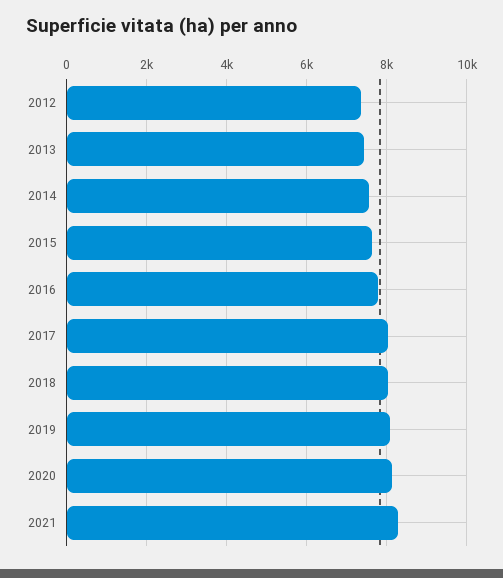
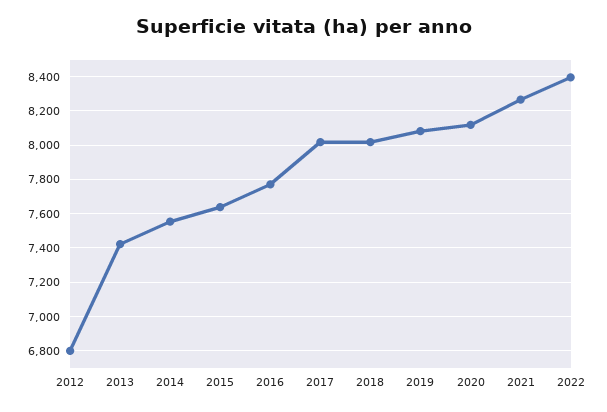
2012: 7400 -> 6800
2022: none -> 8400

